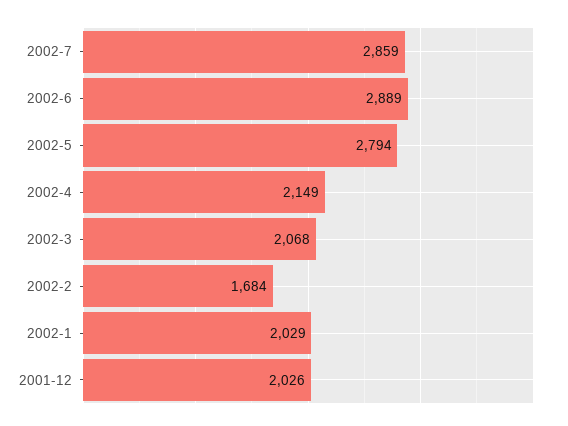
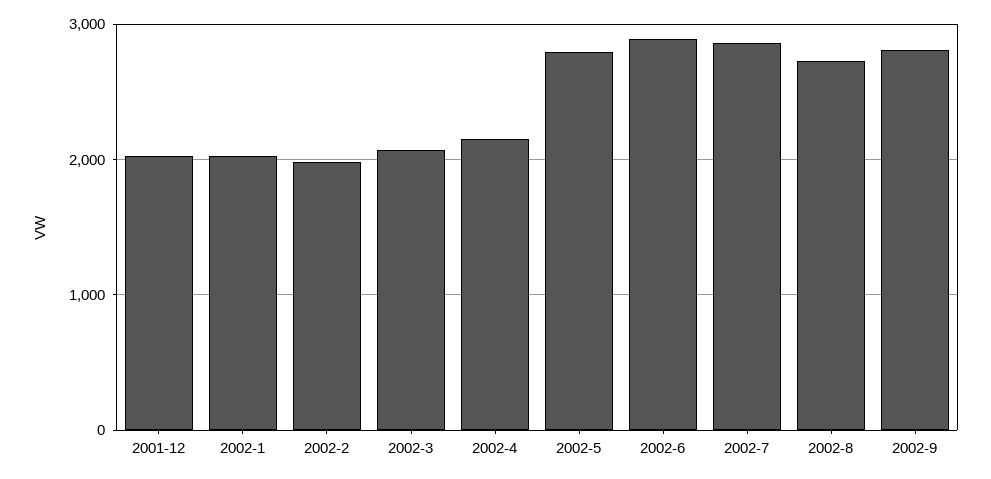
2002-2: 1684 -> 2000
2002-8: none -> 2700
2002-9: none -> 2800

